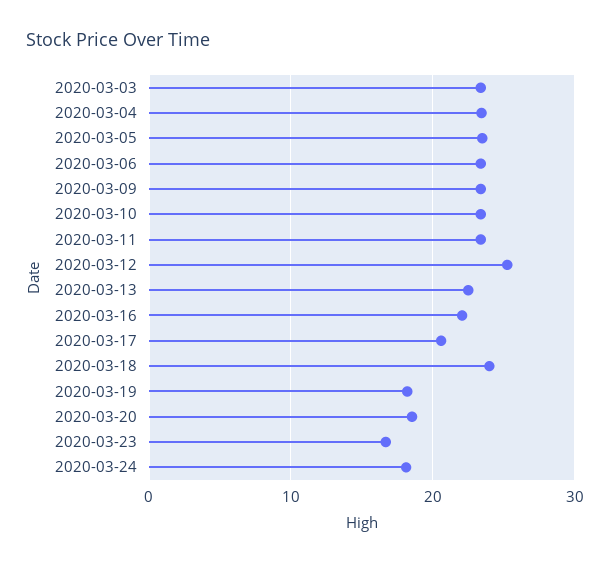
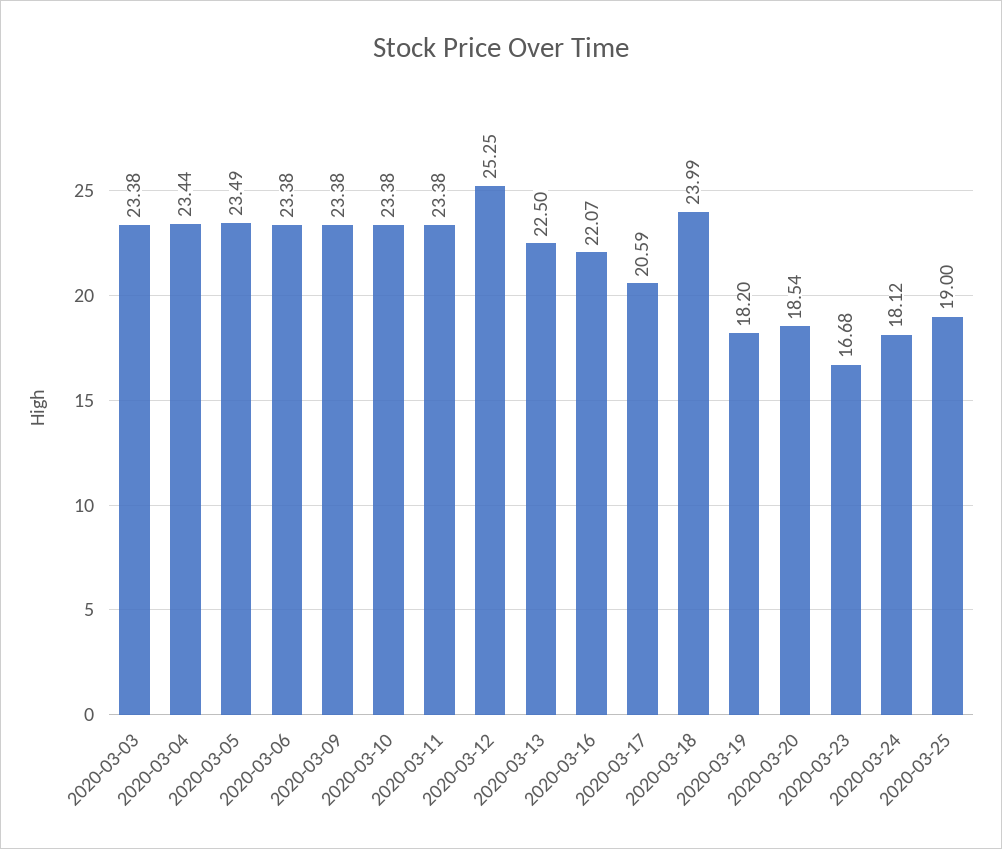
2020-03-25: none -> 19

